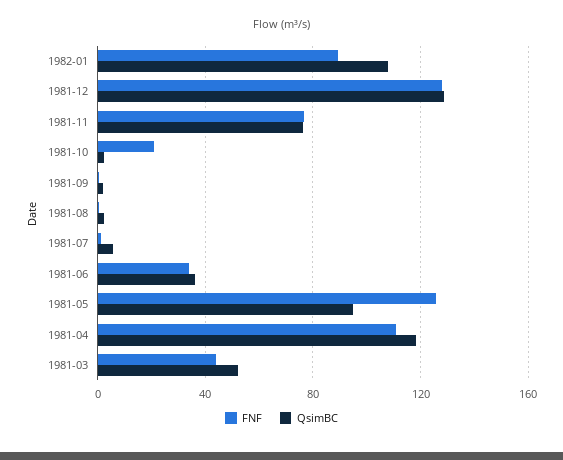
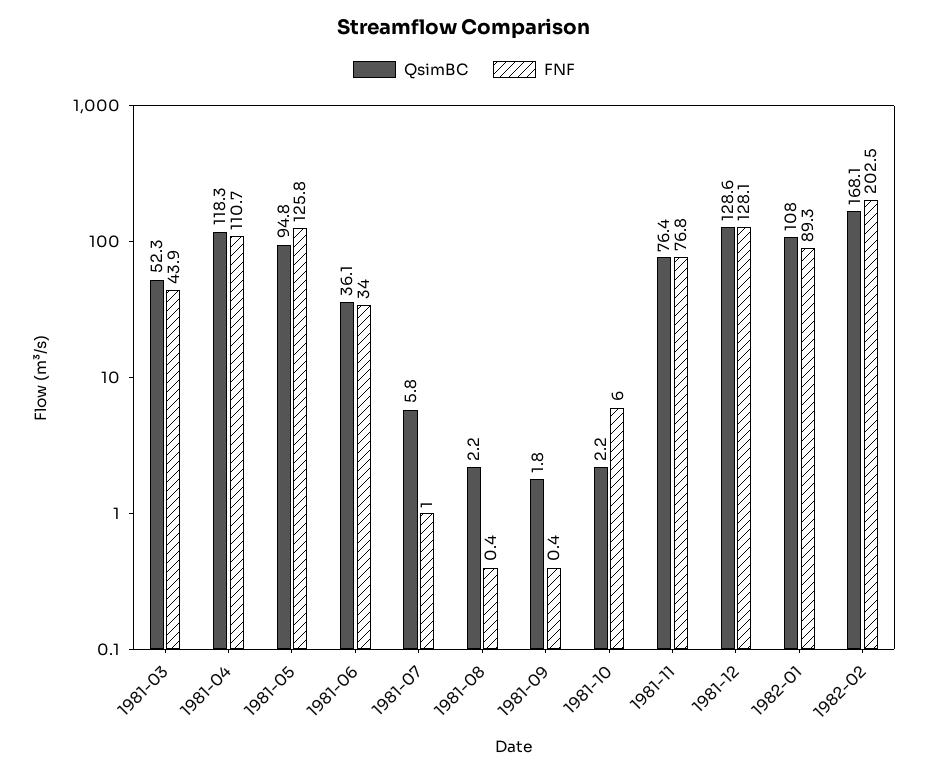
FNF, 1981-10: 20 -> 6
QsimBC, 1982-02: none -> 168.1
FNF, 1982-02: none -> 202.5

